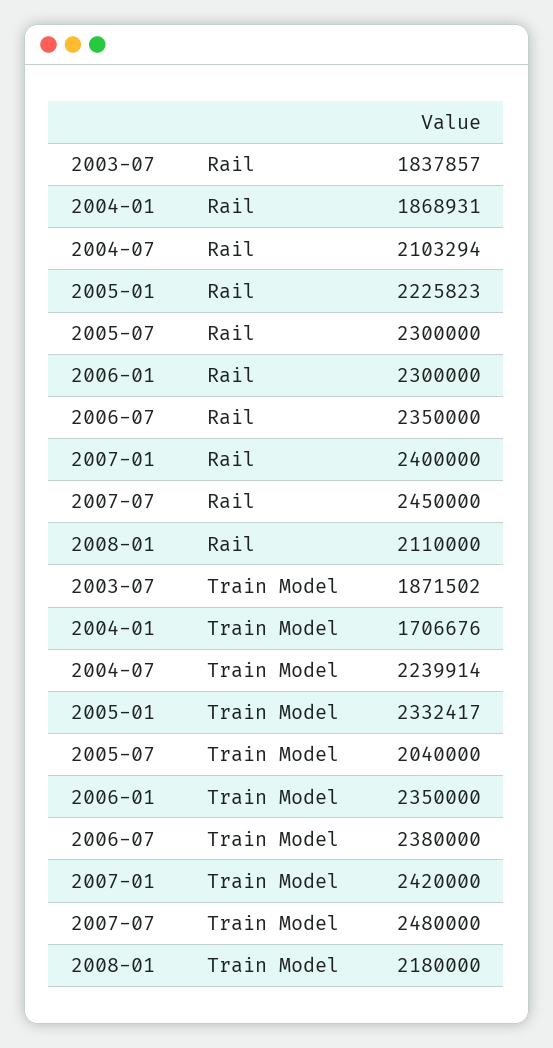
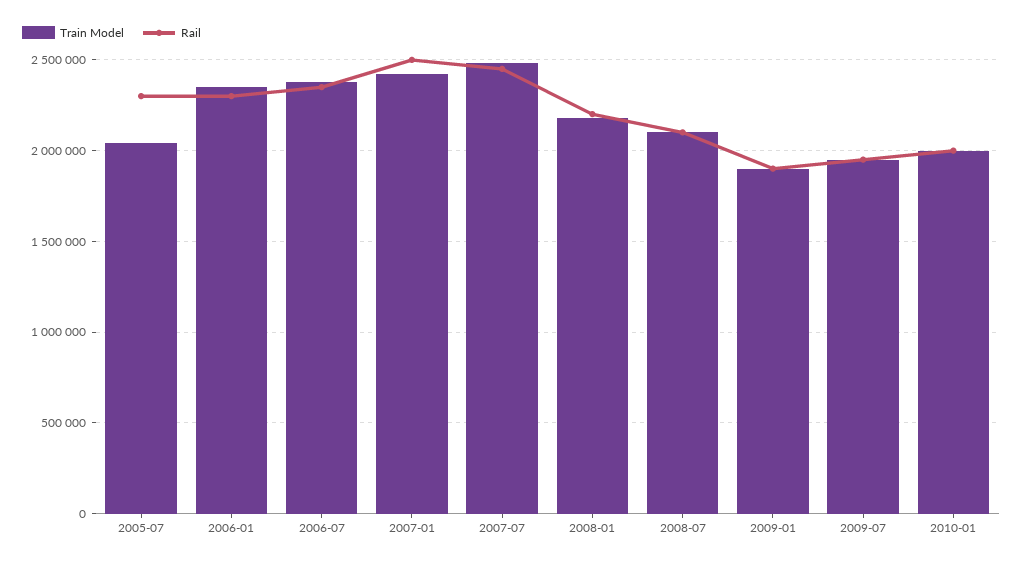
Rail, 2003-07: 1837857 -> none
Rail, 2004-01: 1868931 -> none
Rail, 2004-07: 2103294 -> none
Rail, 2005-01: 2225823 -> none
Rail, 2007-01: 2400000 -> 2500000
Rail, 2008-01: 2110000 -> 2200000
Train Model, 2003-07: 1871502 -> none
Train Model, 2004-01: 1706676 -> none
Train Model, 2004-07: 2239914 -> none
Train Model, 2005-01: 2332417 -> none
Train Model, 2008-07: none -> 2100000
Rail, 2008-07: none -> 2100000
Train Model, 2009-01: none -> 1900000
Rail, 2009-01: none -> 1900000
Train Model, 2009-07: none -> 1950000
Rail, 2009-07: none -> 1950000
Train Model, 2010-01: none -> 2000000
Rail, 2010-01: none -> 2000000

